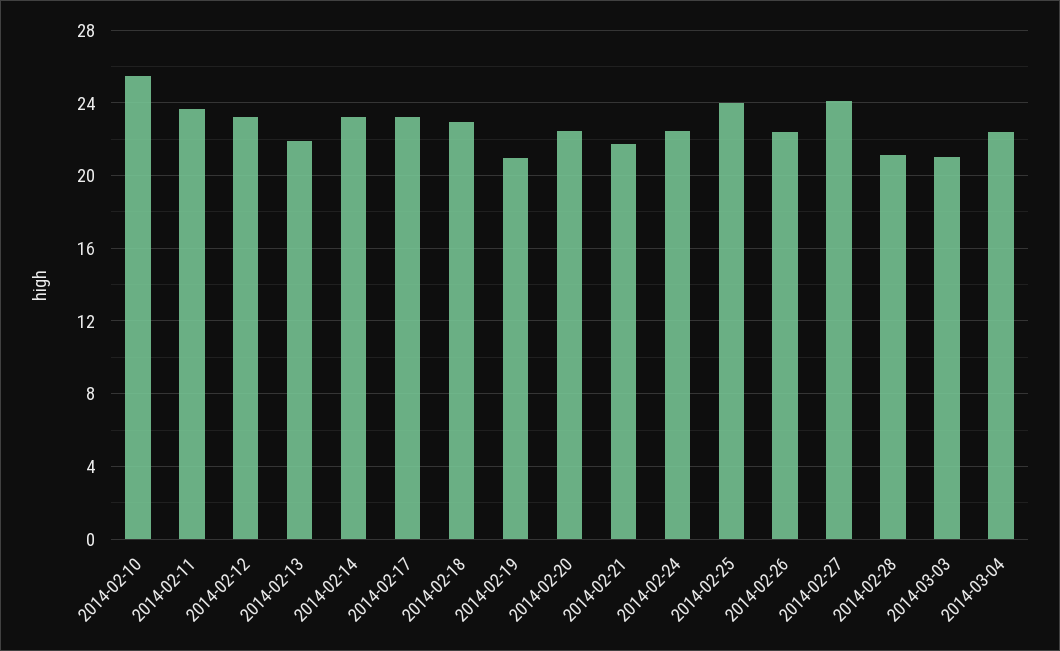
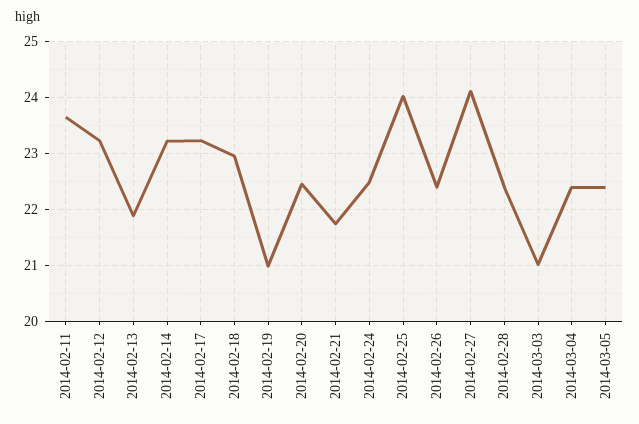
2014-02-10: 25.5 -> none
2014-02-28: 21 -> 22.4
2014-03-05: none -> 22.4

